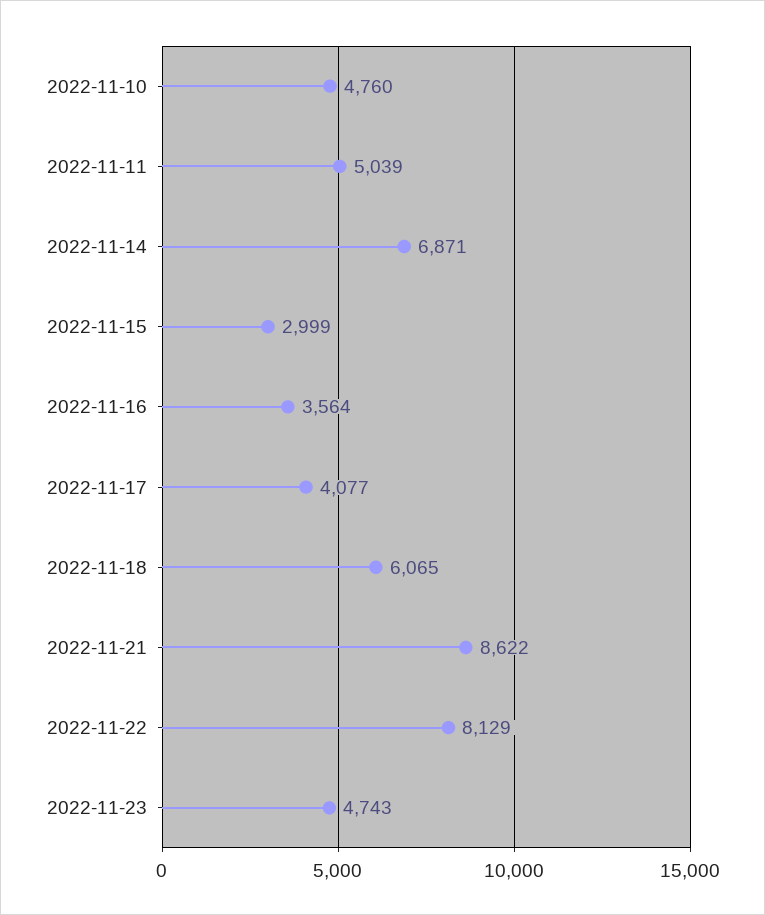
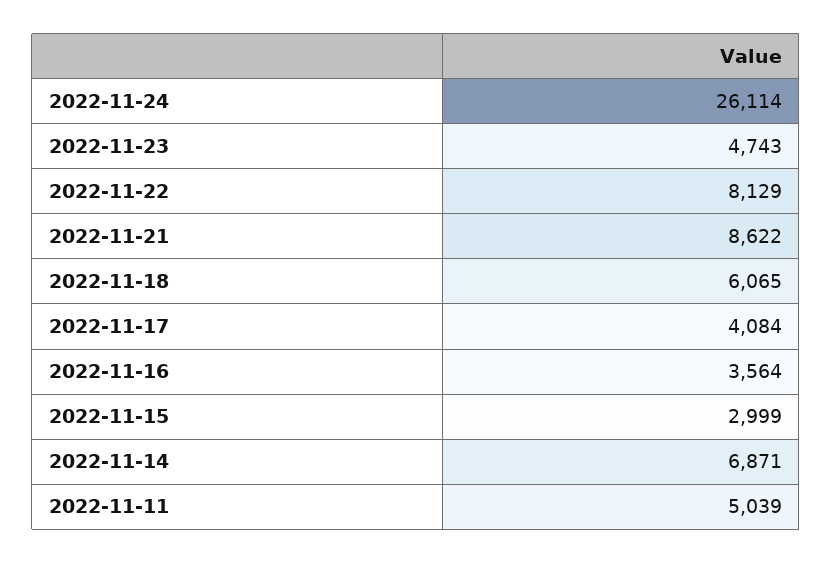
2022-11-10: 4760 -> none
2022-11-17: 4077 -> 4084
2022-11-24: none -> 26114

